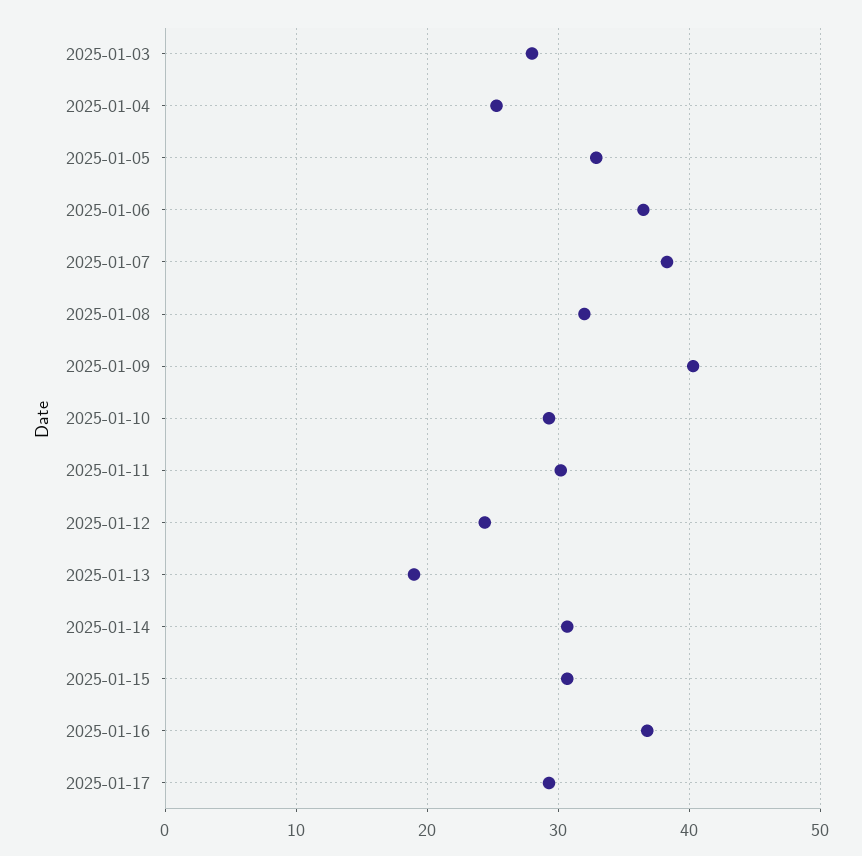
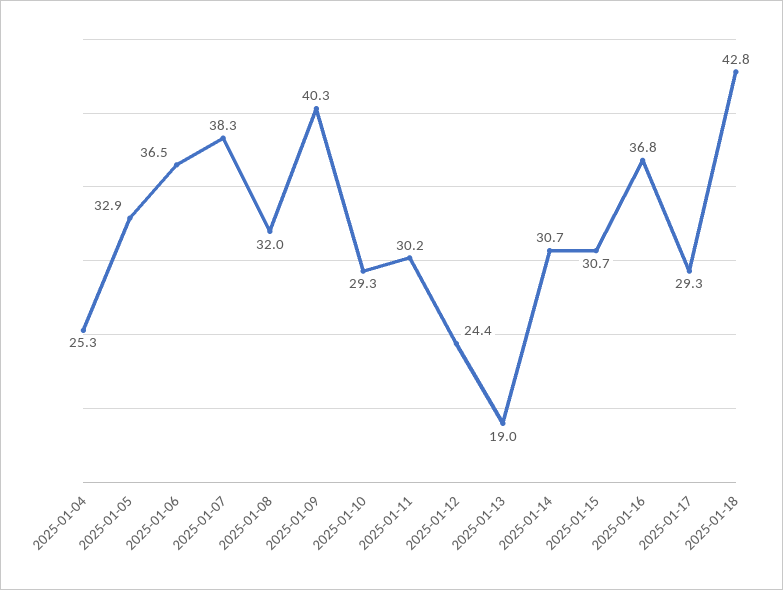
2025-01-03: 28 -> none
2025-01-18: none -> 42.8

